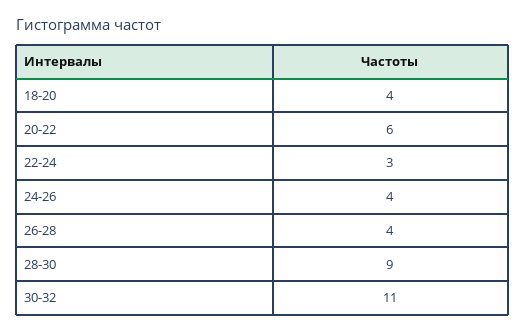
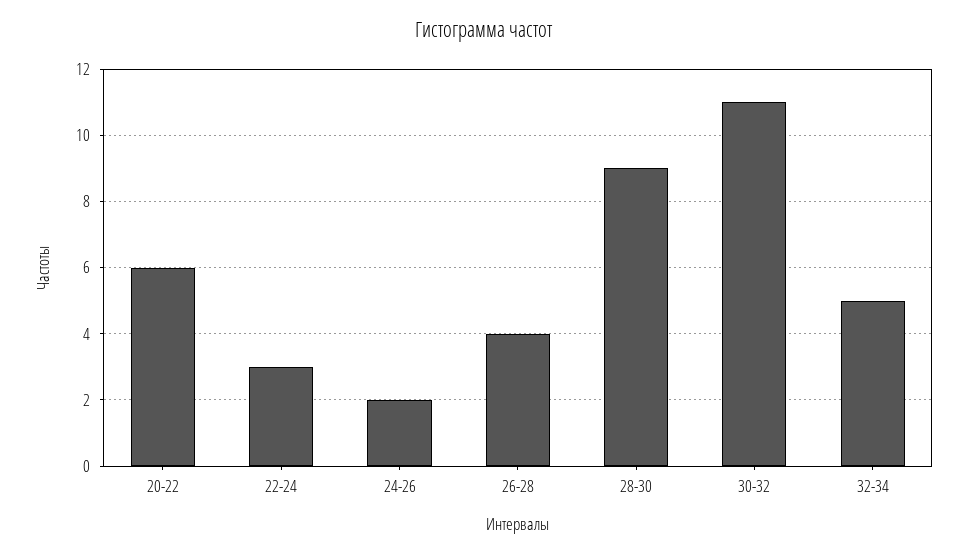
18-20: 4 -> none
24-26: 4 -> 2
32-34: none -> 5

